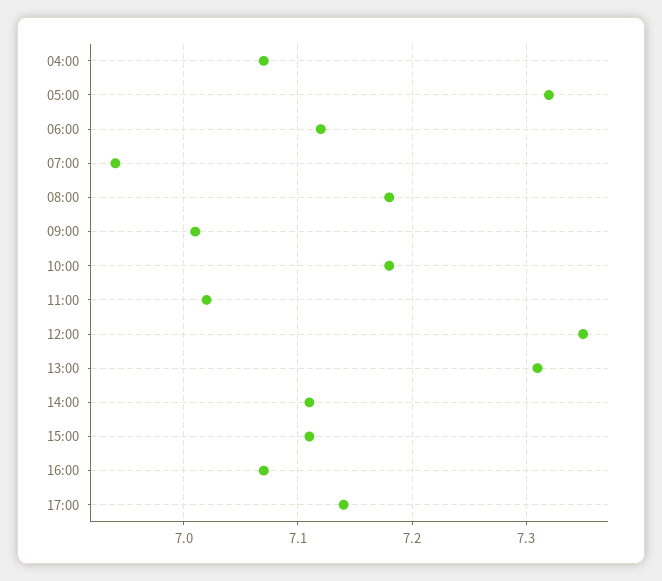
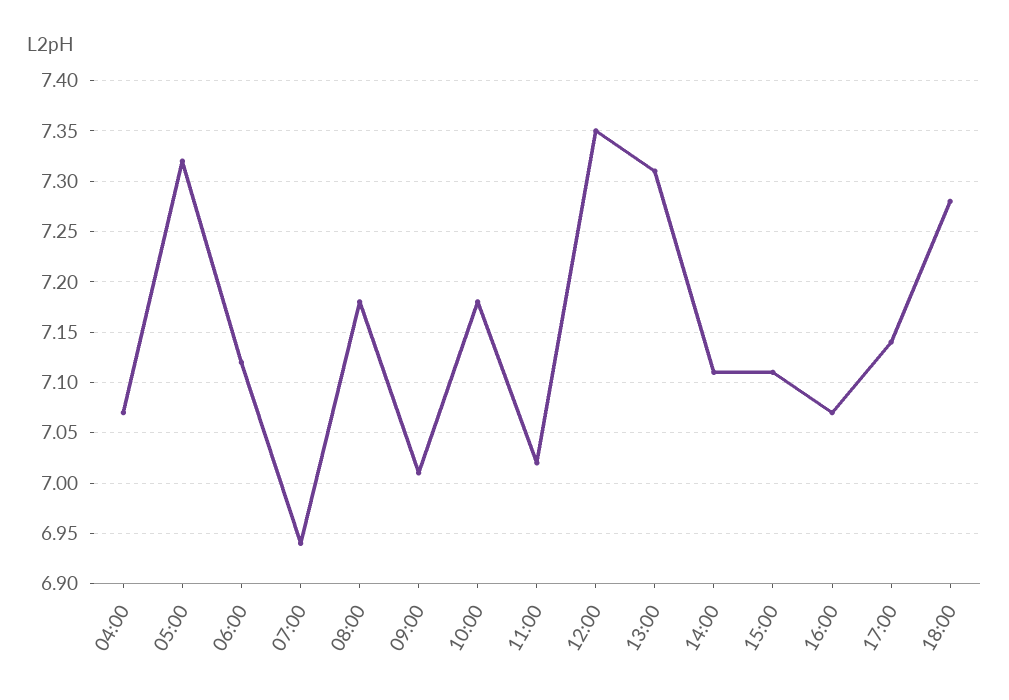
18:00: none -> 7.28

